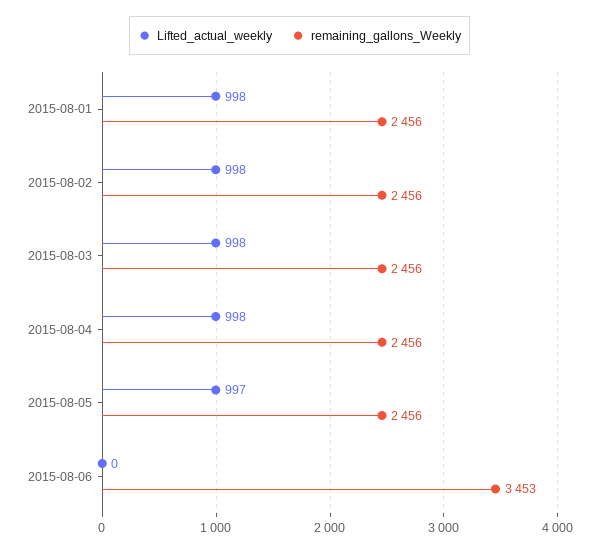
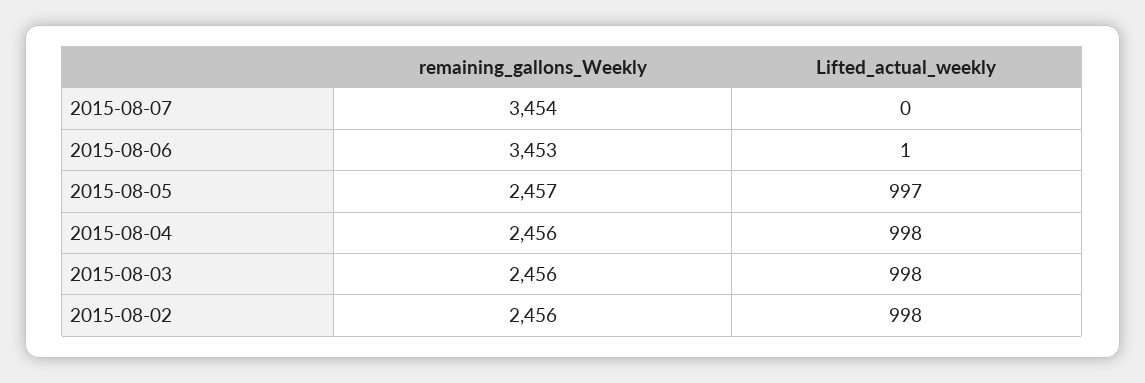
Lifted_actual_weekly, 2015-08-01: 998 -> none
remaining_gallons_Weekly, 2015-08-01: 2456 -> none
remaining_gallons_Weekly, 2015-08-05: 2456 -> 2457
Lifted_actual_weekly, 2015-08-06: 0 -> 1
remaining_gallons_Weekly, 2015-08-07: none -> 3454
Lifted_actual_weekly, 2015-08-07: none -> 0

